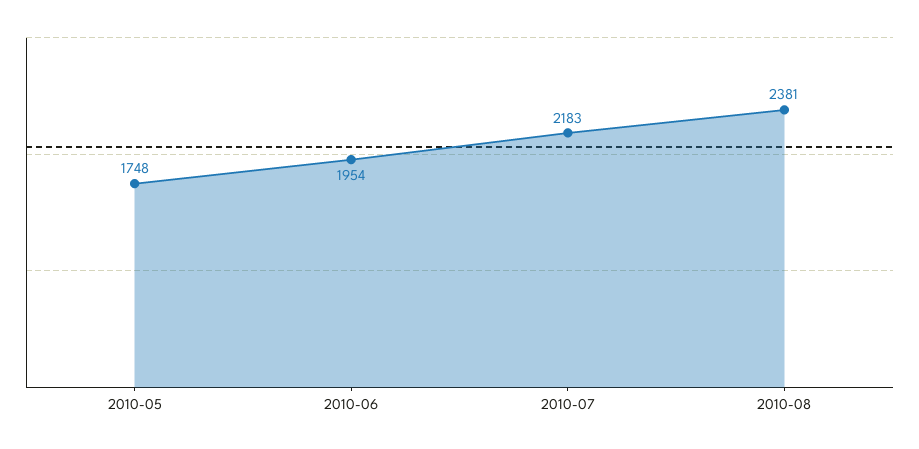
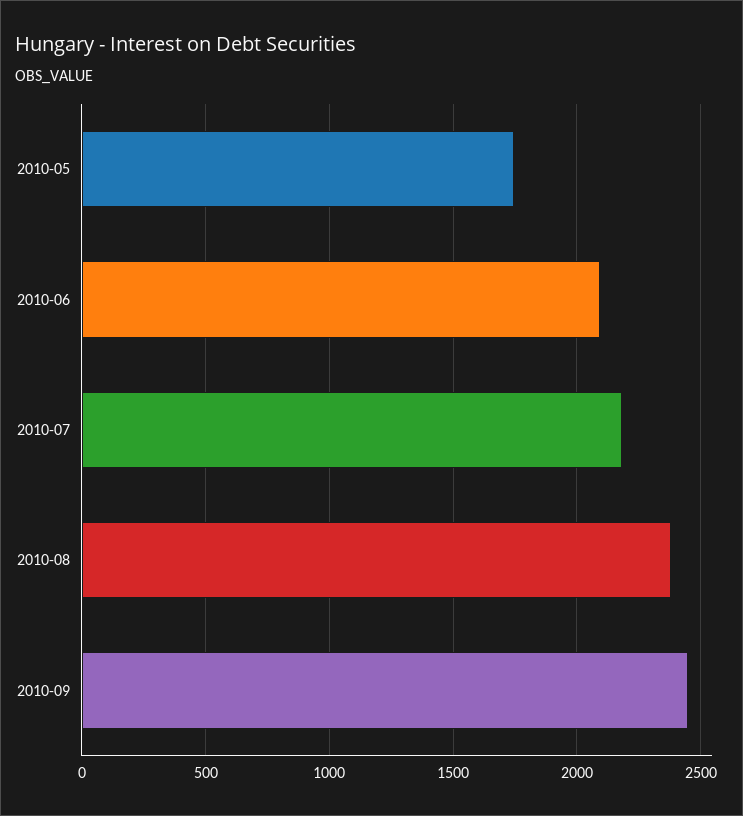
2010-06: 1954 -> 2100
2010-09: none -> 2450

